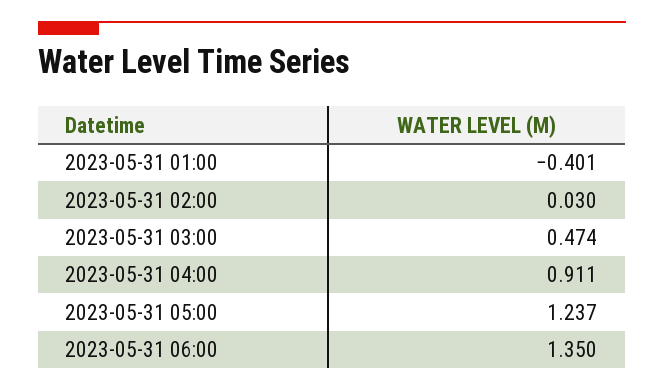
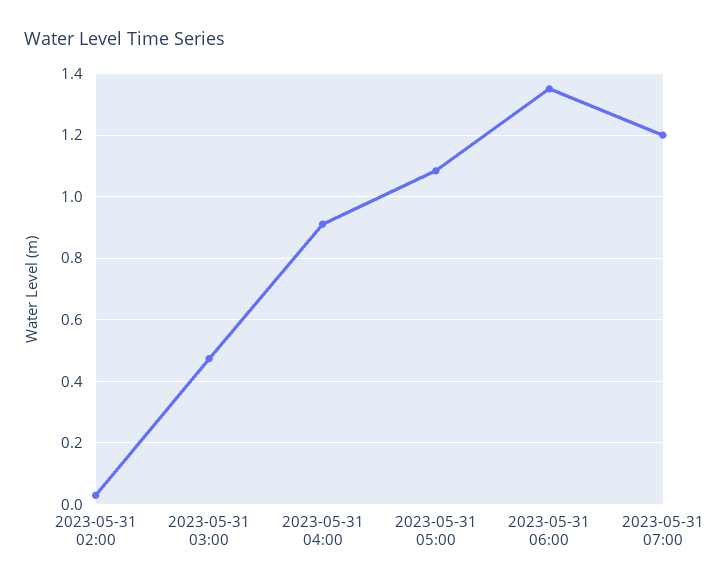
2023-05-31 01:00: -0.401 -> none
2023-05-31 05:00: 1.237 -> 1.08
2023-05-31 07:00: none -> 1.2

